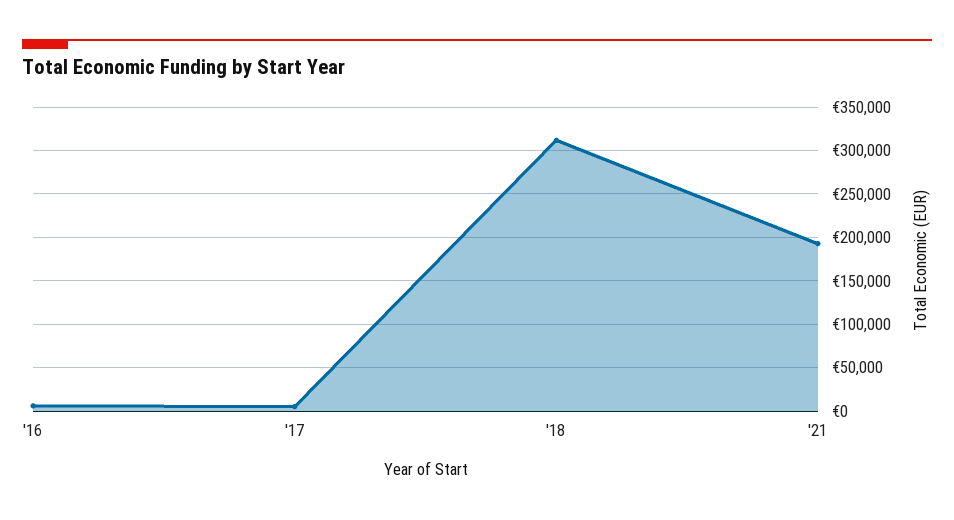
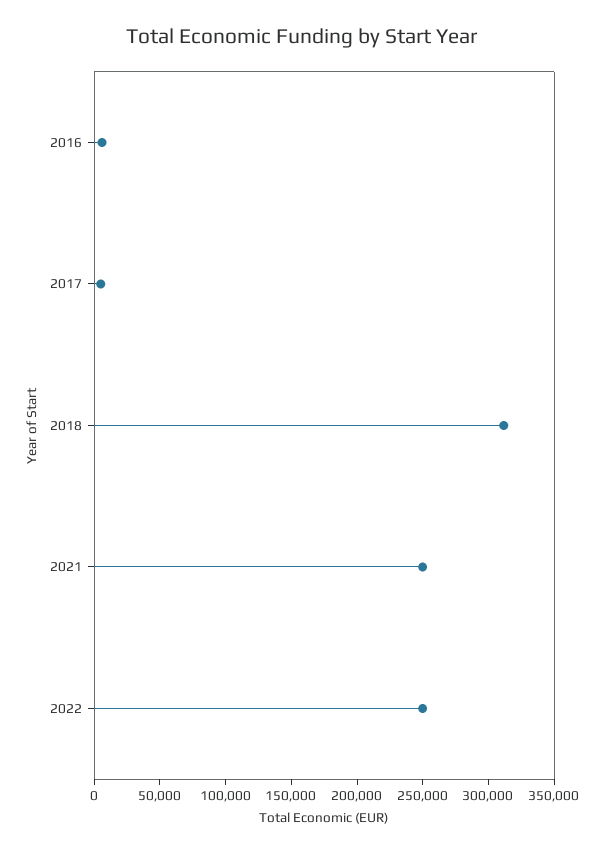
'21: 190000 -> 250000
2022: none -> 250000

